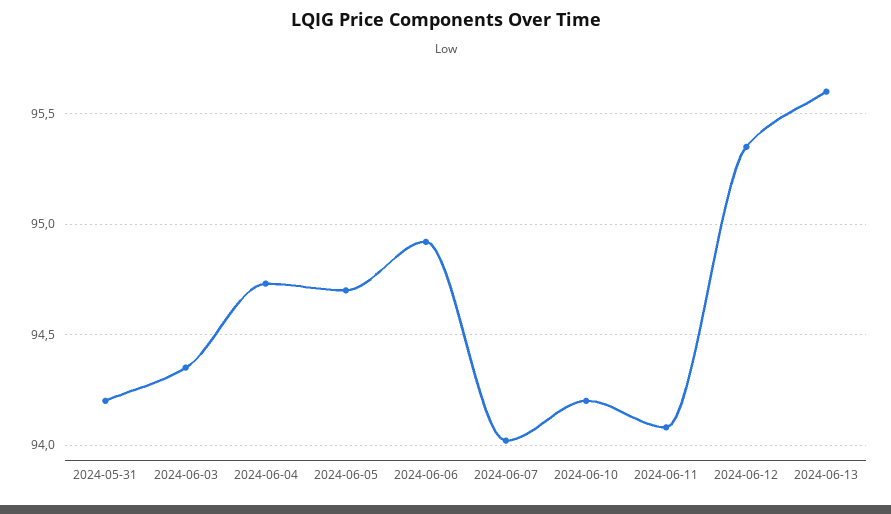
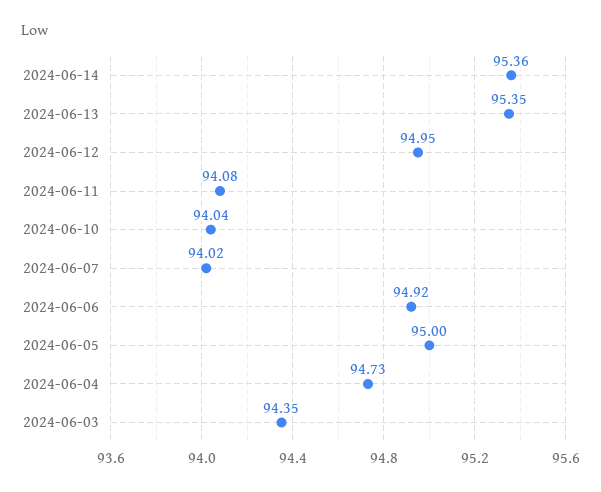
2024-05-31: 94.2 -> none
2024-06-05: 94.7 -> 95
2024-06-10: 94.2 -> 94.04
2024-06-12: 95.35 -> 94.95
2024-06-13: 95.6 -> 95.35
2024-06-14: none -> 95.36

